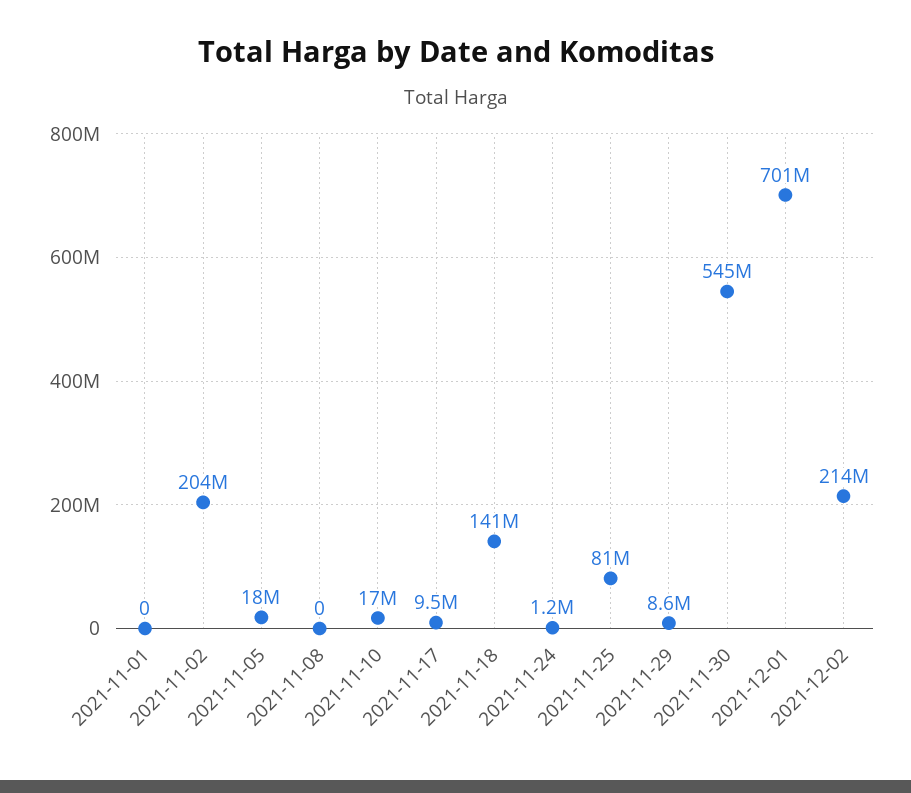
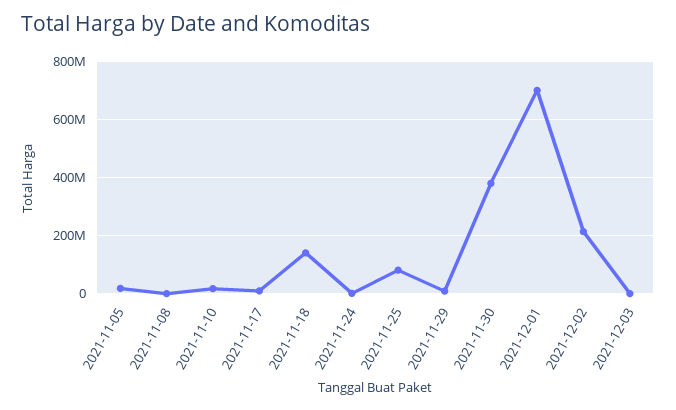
2021-11-01: 0 -> none
2021-11-02: 204000000 -> none
2021-11-30: 545000000 -> 375000000
2021-12-03: none -> 0

